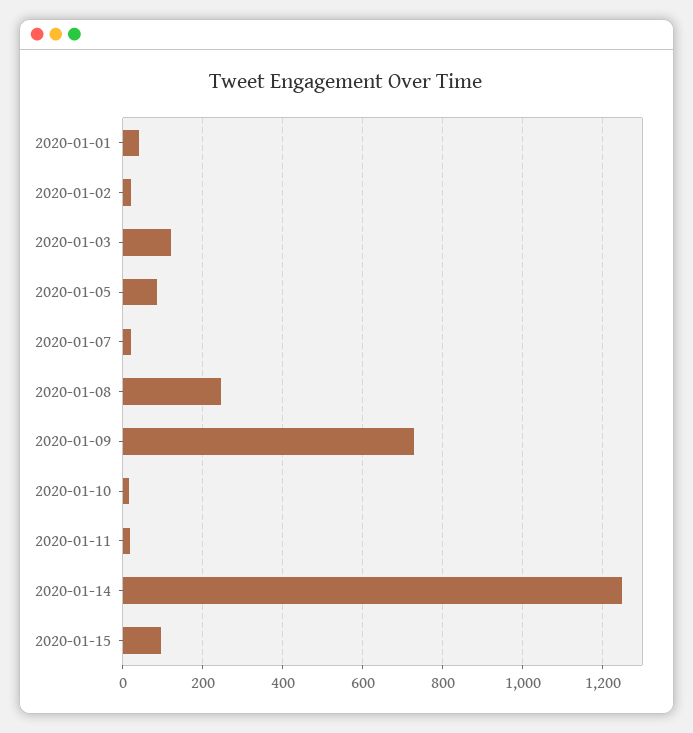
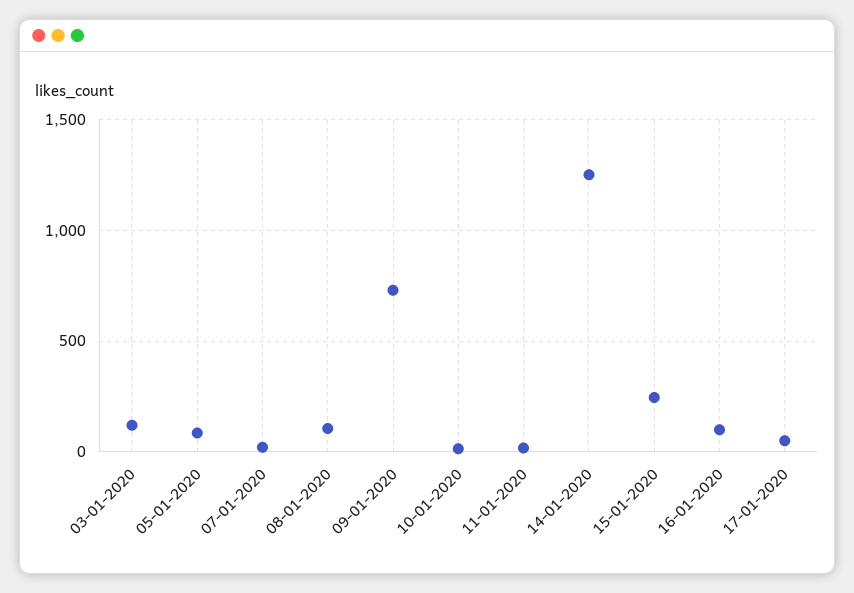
2020-01-01: 40 -> none
2020-01-02: 20 -> none
2020-01-08: 240 -> 100
2020-01-15: 100 -> 250
16-01-2020: none -> 100
17-01-2020: none -> 50

